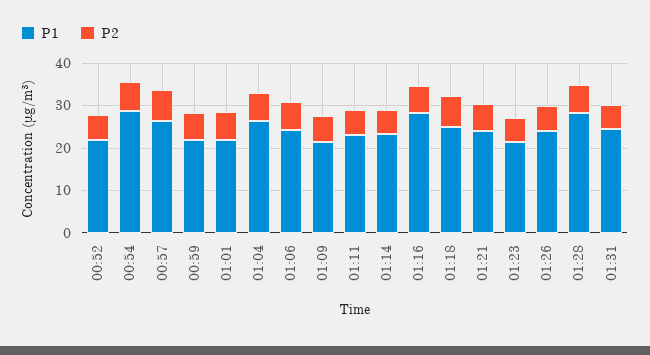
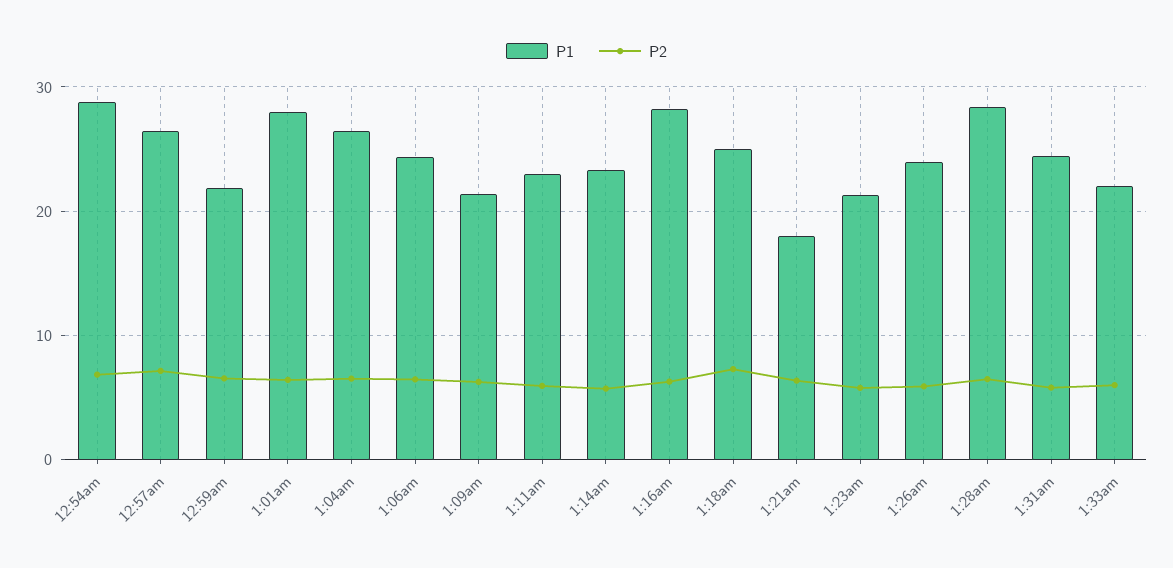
P1, 00:52: 22 -> none
P2, 00:52: 6 -> none
P1, 01:01: 22 -> 28
P1, 01:21: 24 -> 18
P1, 1:33am: none -> 22
P2, 1:33am: none -> 6

